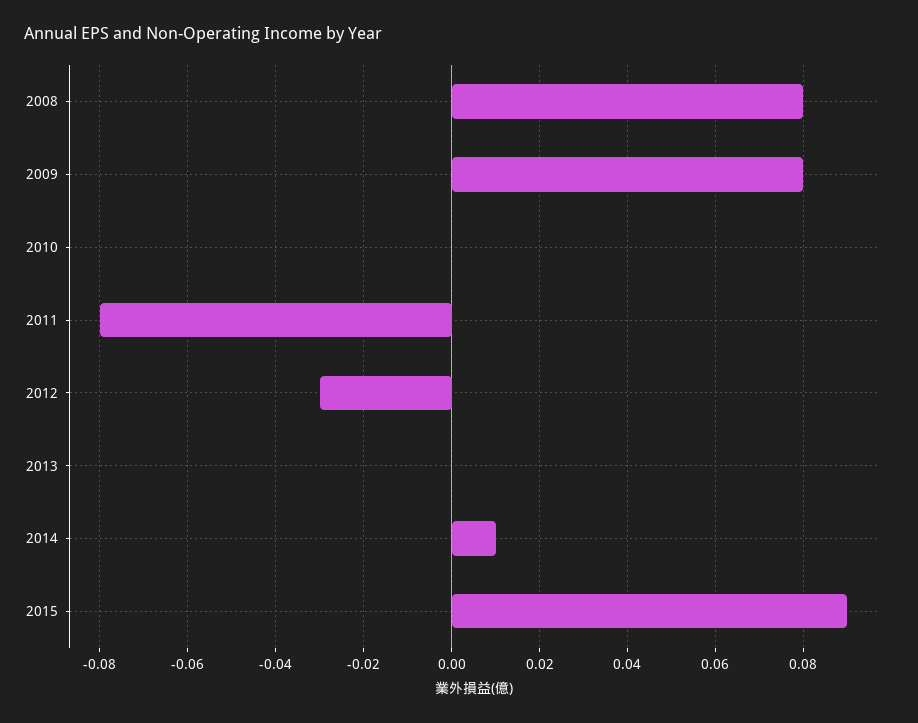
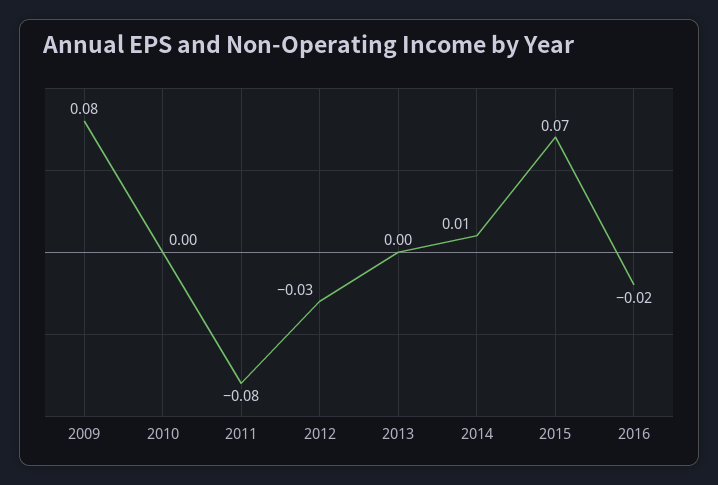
2008: 0.08 -> none
2015: 0.09 -> 0.07
2016: none -> -0.02

